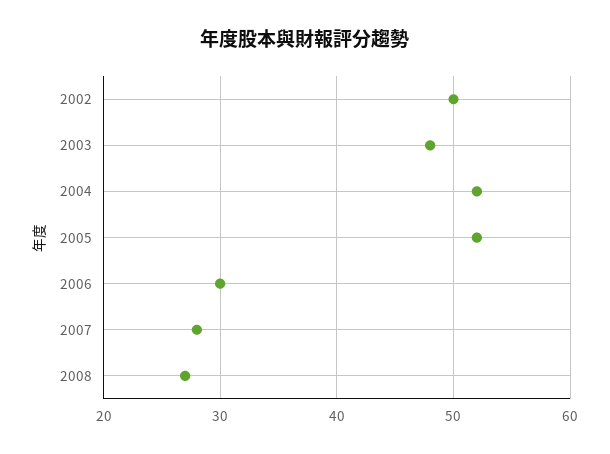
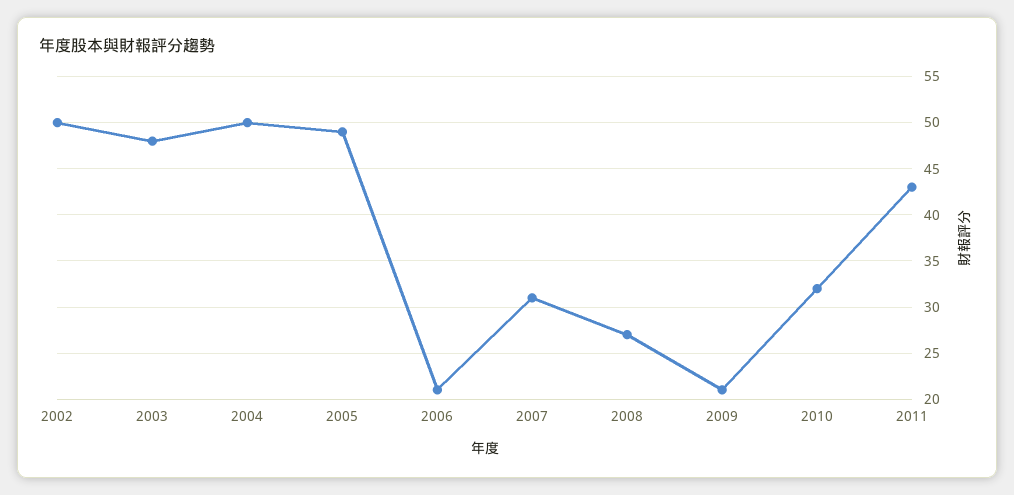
2004: 52 -> 50
2005: 52 -> 49
2006: 30 -> 21
2007: 28 -> 31
2009: none -> 21
2010: none -> 32
2011: none -> 43

